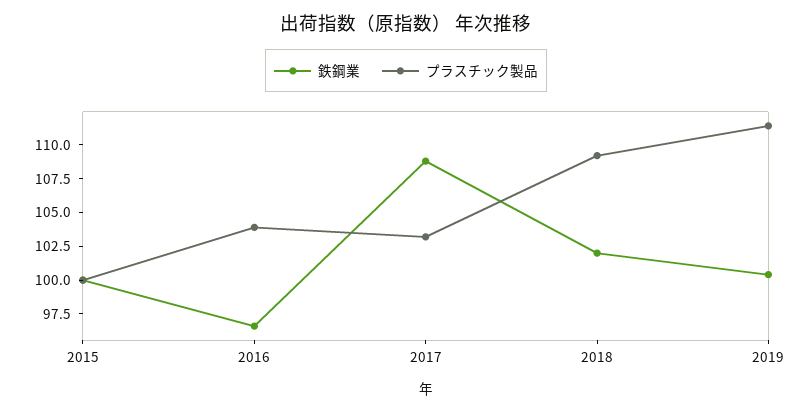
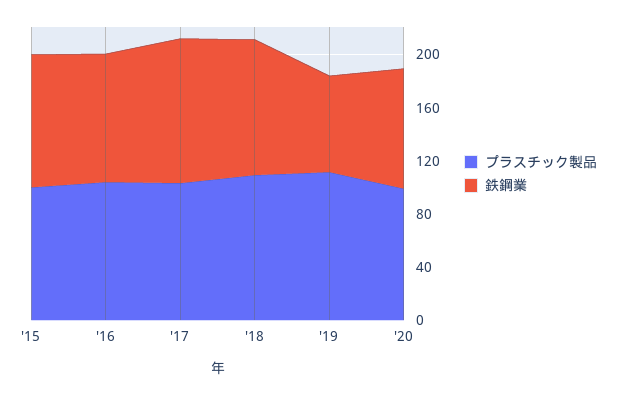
鉄鋼業, 2019: 100 -> 70
プラスチック製品, '20: none -> 100
鉄鋼業, '20: none -> 90

